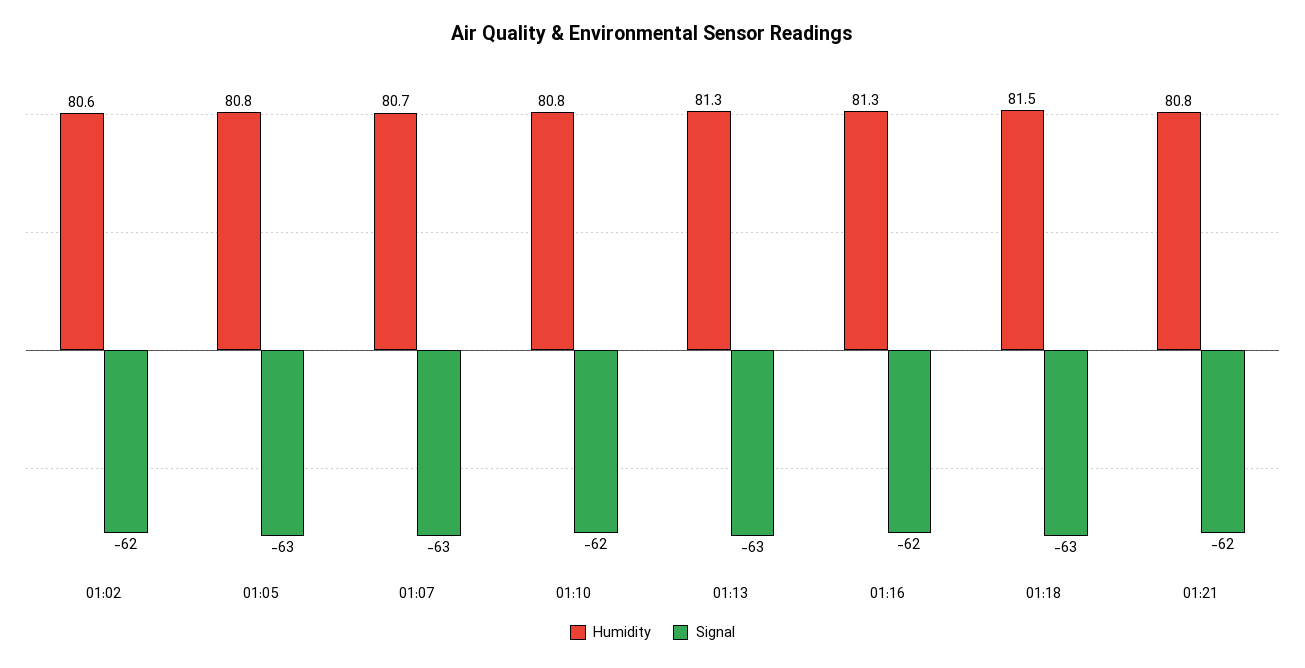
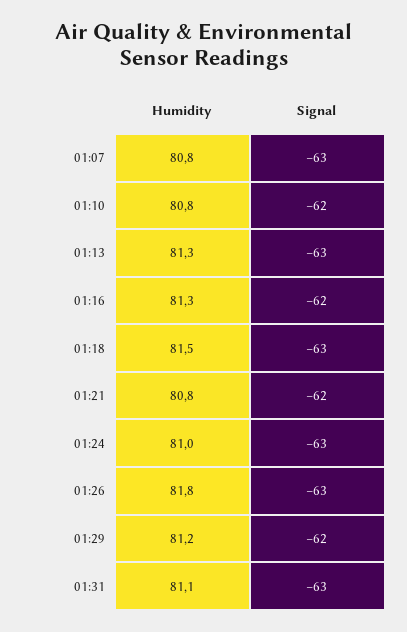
Humidity, 01:02: 80.6 -> none
Signal, 01:02: -62 -> none
Humidity, 01:05: 80.8 -> none
Signal, 01:05: -63 -> none
Humidity, 01:07: 80.7 -> 80.8
Humidity, 01:24: none -> 81
Signal, 01:24: none -> -63
Humidity, 01:26: none -> 81.8
Signal, 01:26: none -> -63
Humidity, 01:29: none -> 81.2
Signal, 01:29: none -> -62
Humidity, 01:31: none -> 81.1
Signal, 01:31: none -> -63

